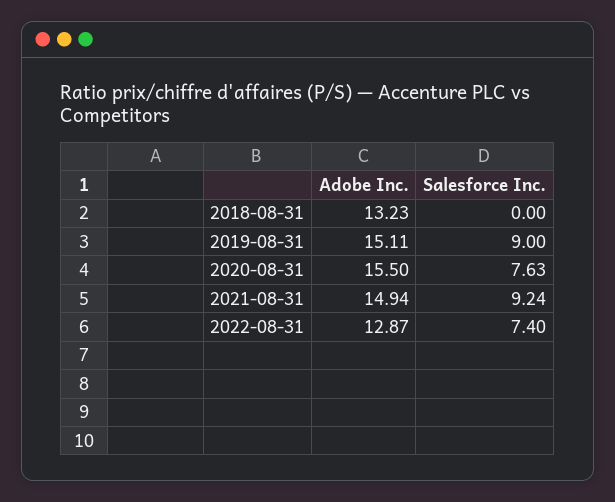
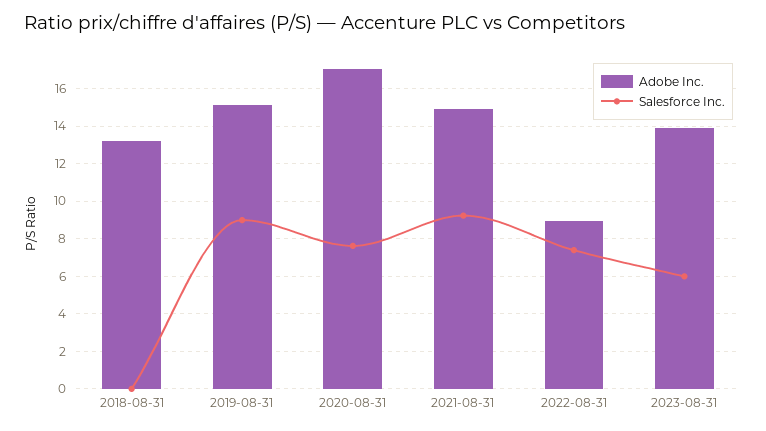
Adobe Inc., 2020-08-31: 15.5 -> 17
Adobe Inc., 2022-08-31: 12.87 -> 9
Adobe Inc., 2023-08-31: none -> 14
Salesforce Inc., 2023-08-31: none -> 6

